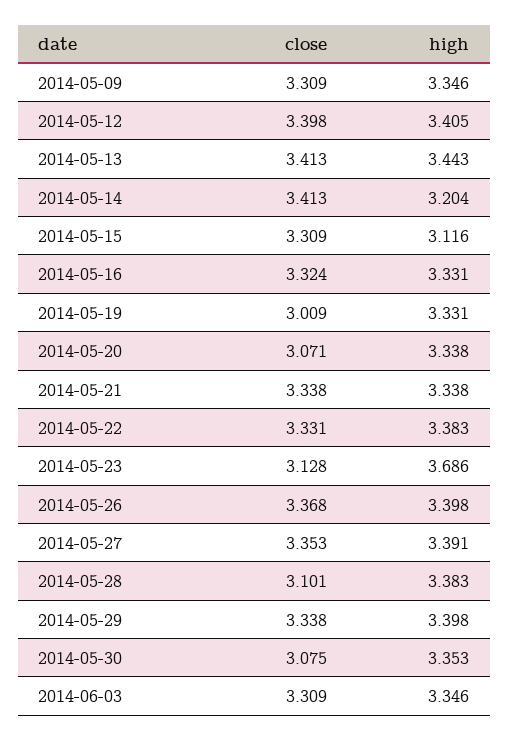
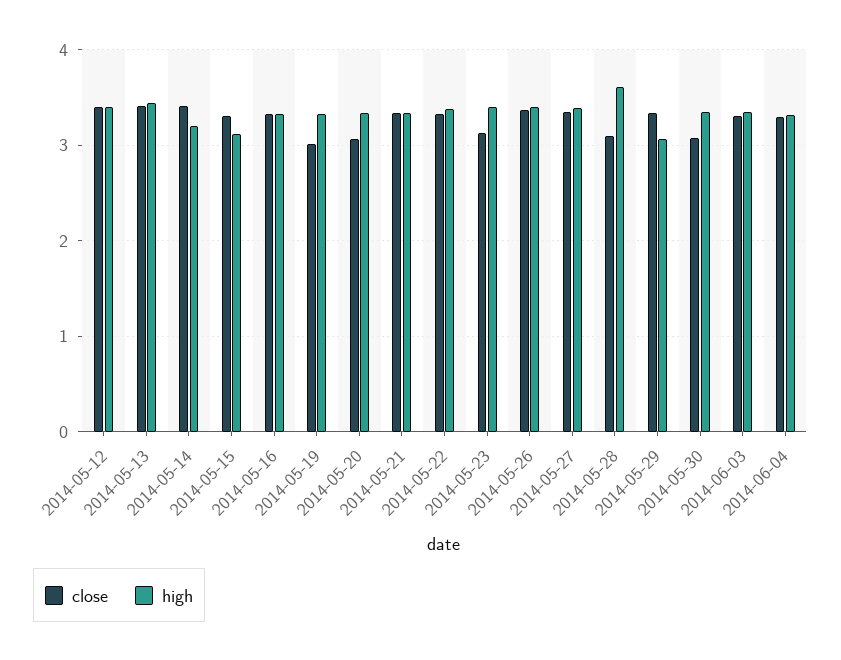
close, 2014-05-09: 3.309 -> none
high, 2014-05-09: 3.346 -> none
high, 2014-05-23: 3.686 -> 3.4
high, 2014-05-28: 3.383 -> 3.6
high, 2014-05-29: 3.398 -> 3.1
close, 2014-06-04: none -> 3.3
high, 2014-06-04: none -> 3.3

